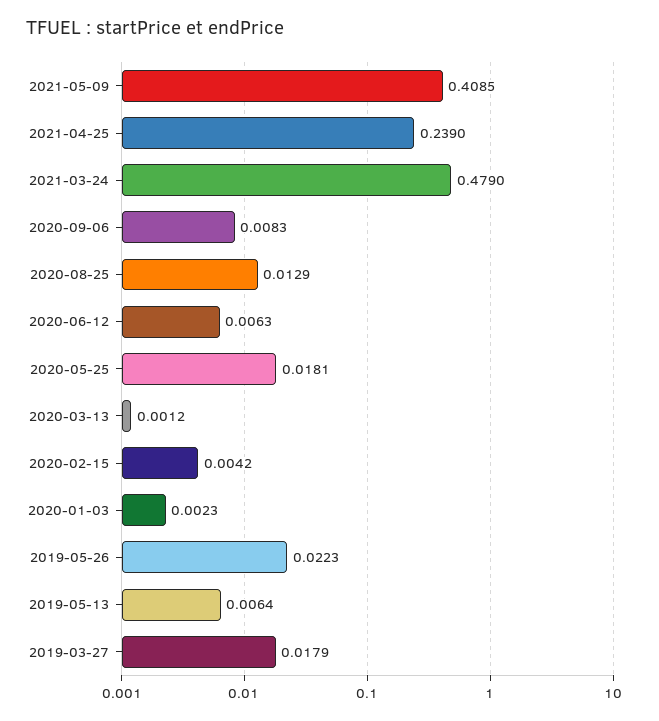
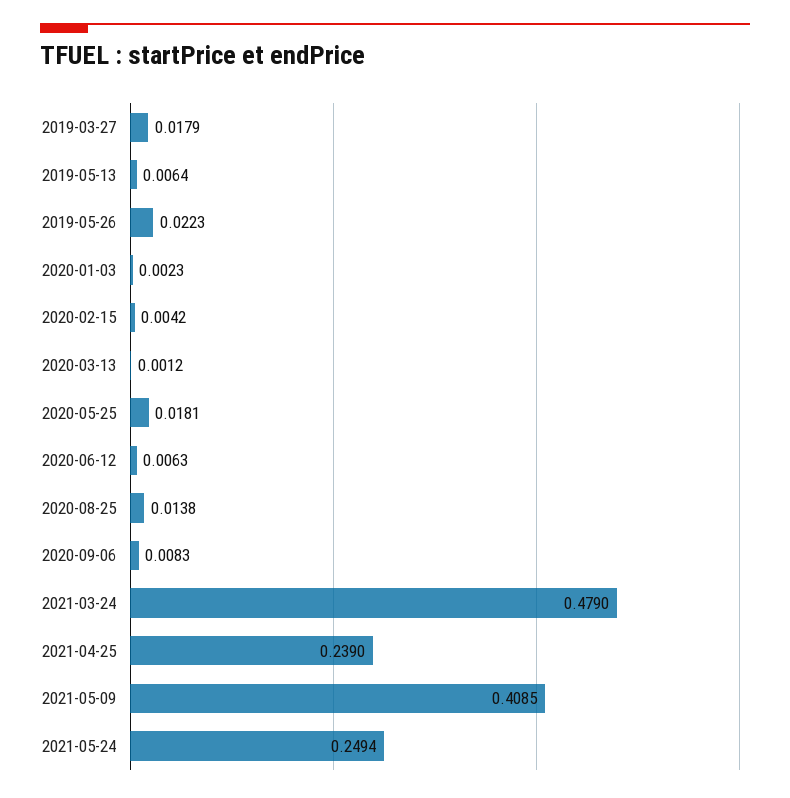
2020-08-25: 0.0129 -> 0.0138
2021-05-24: none -> 0.2494

